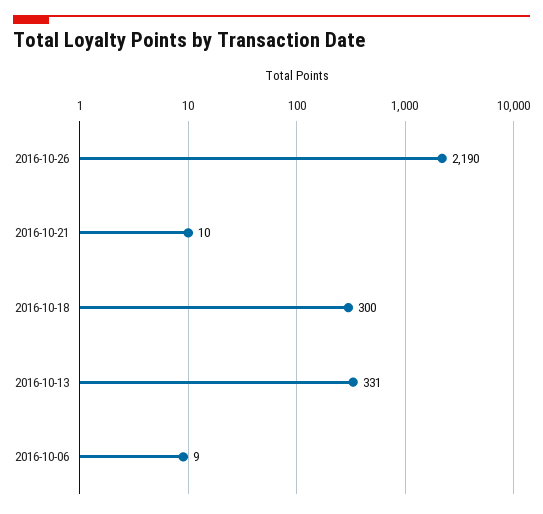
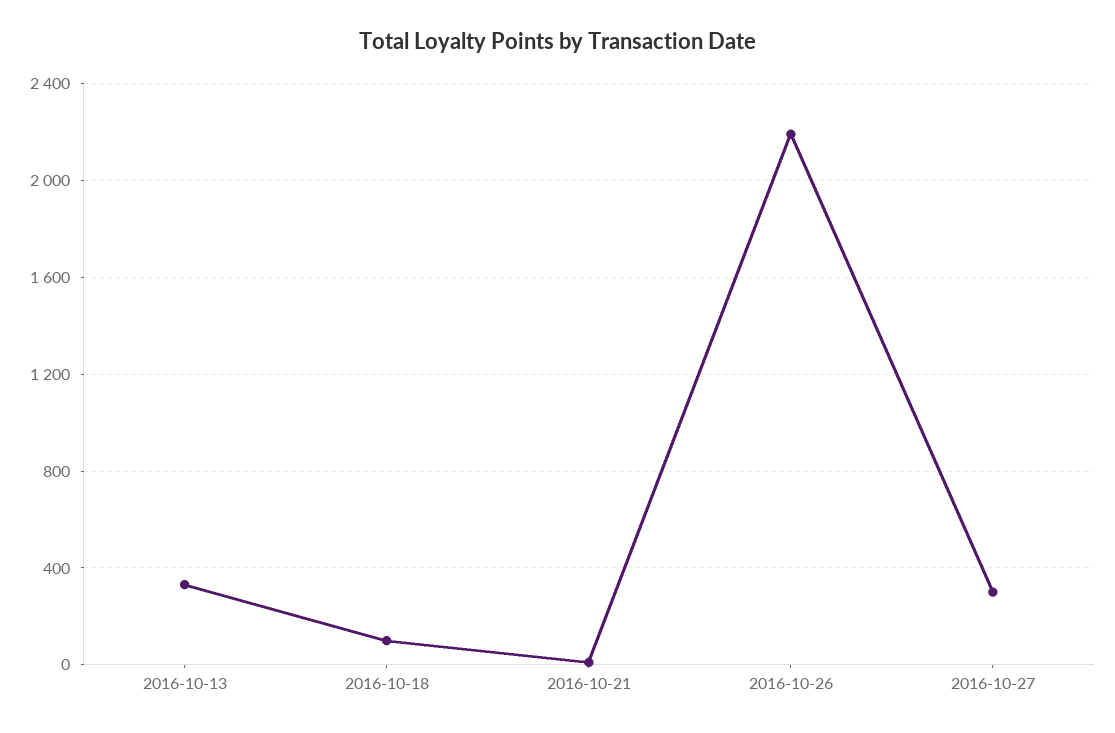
2016-10-18: 300 -> 100
2016-10-06: 9 -> none
2016-10-27: none -> 300

